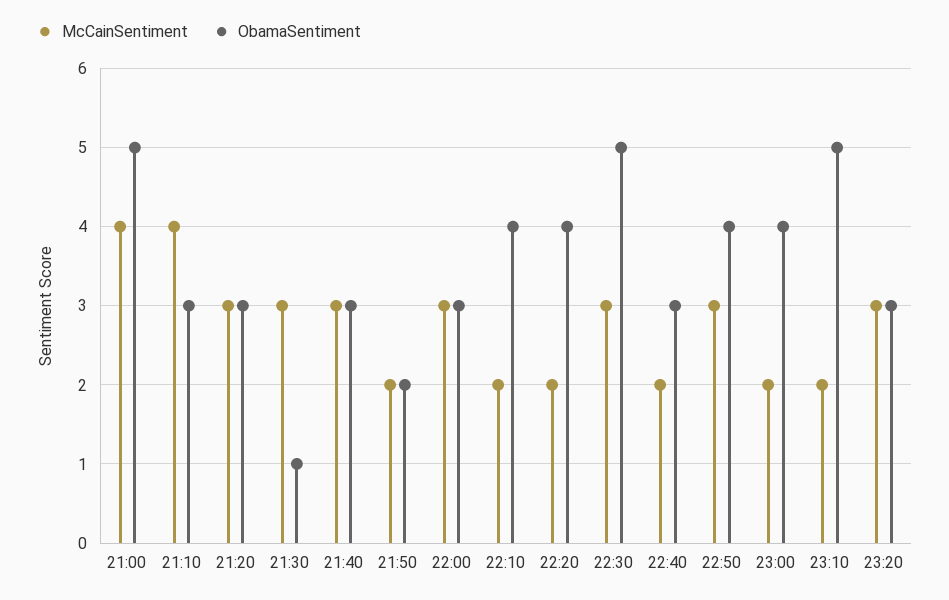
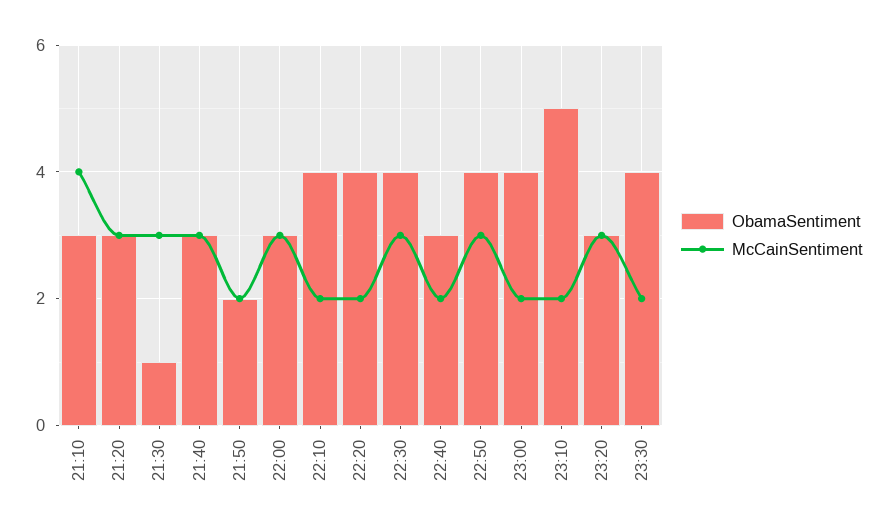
McCainSentiment, 21:00: 4 -> none
ObamaSentiment, 21:00: 5 -> none
ObamaSentiment, 22:30: 5 -> 4
ObamaSentiment, 23:30: none -> 4
McCainSentiment, 23:30: none -> 2

